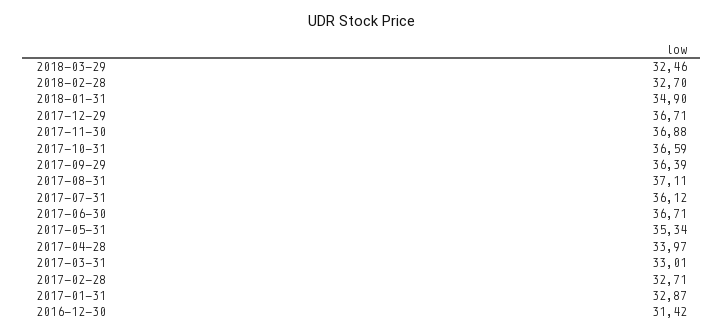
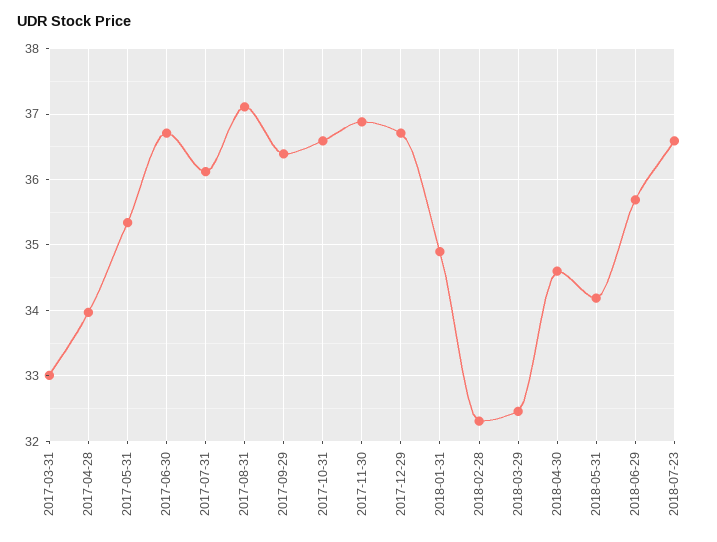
2018-02-28: 32.7 -> 32.3
2017-02-28: 32.71 -> none
2017-01-31: 32.87 -> none
2016-12-30: 31.42 -> none
2018-04-30: none -> 34.6
2018-05-31: none -> 34.2
2018-06-29: none -> 35.7
2018-07-23: none -> 36.6

